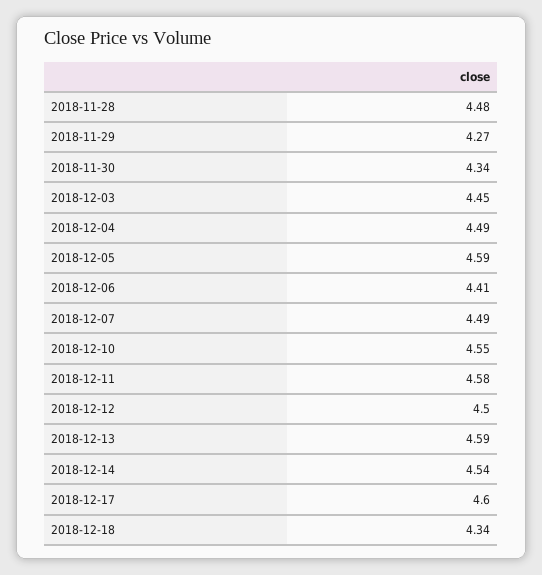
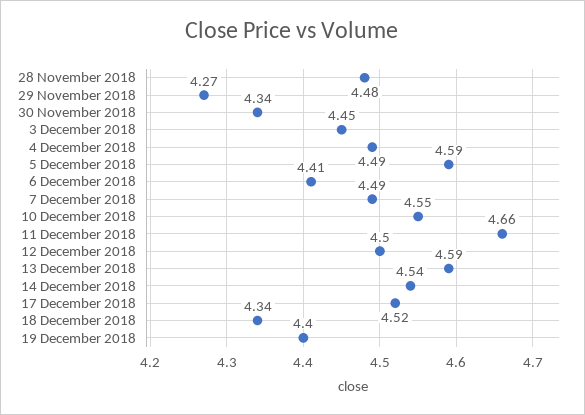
2018-12-11: 4.58 -> 4.66
2018-12-17: 4.6 -> 4.52
19 December 2018: none -> 4.4

